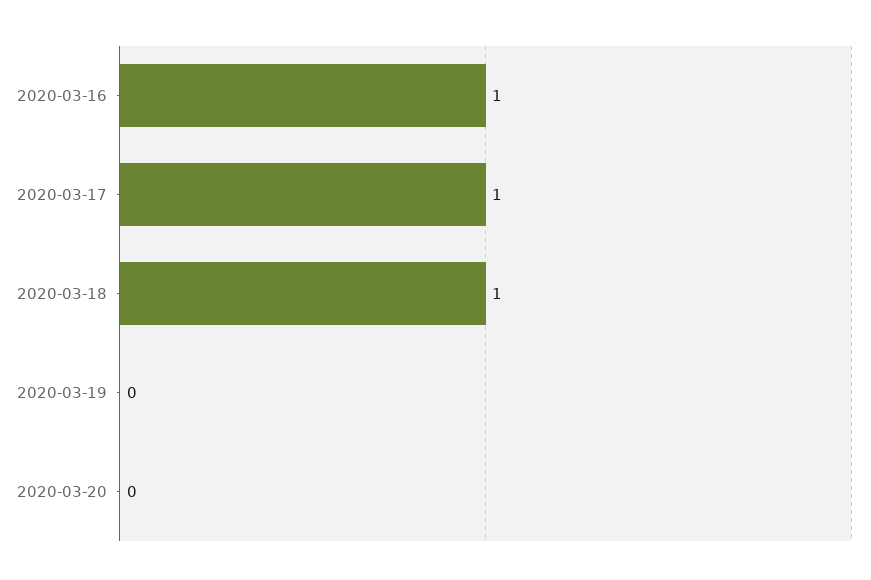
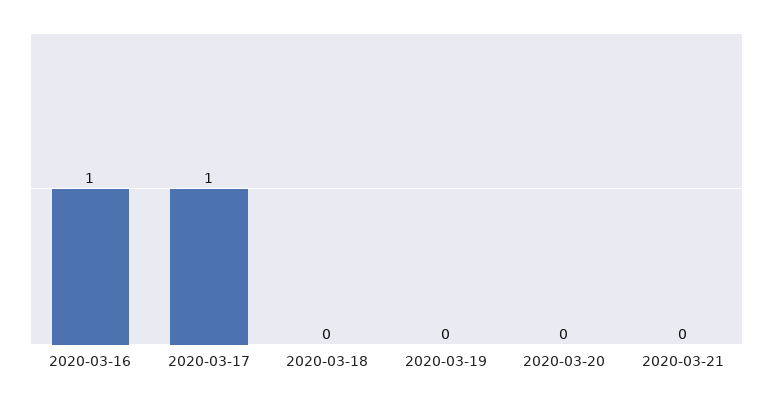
2020-03-18: 1 -> 0
2020-03-21: none -> 0

